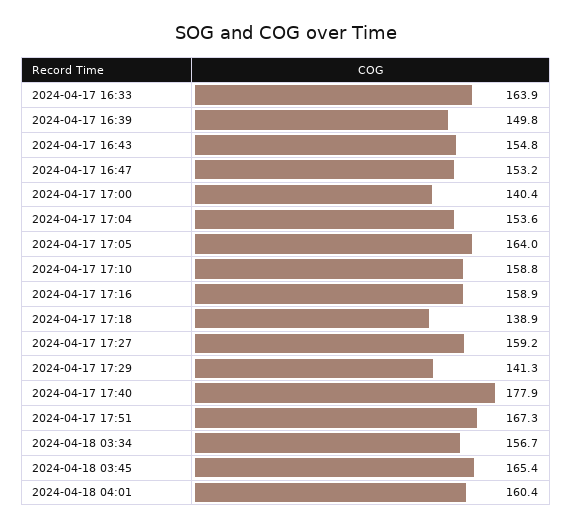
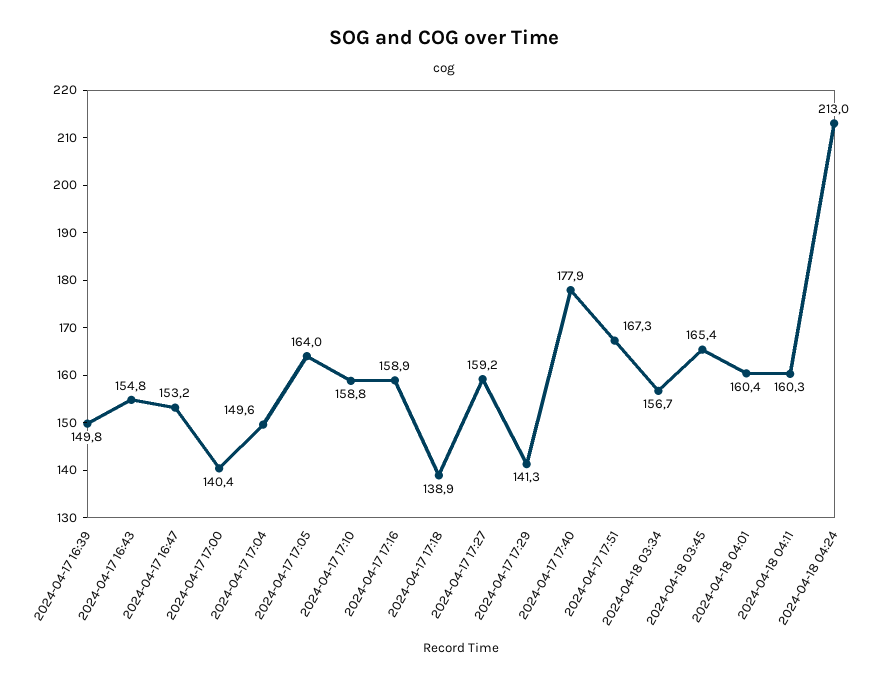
2024-04-17 16:33: 163.9 -> none
2024-04-17 17:04: 153.6 -> 149.6
2024-04-18 04:11: none -> 160.3
2024-04-18 04:24: none -> 213

